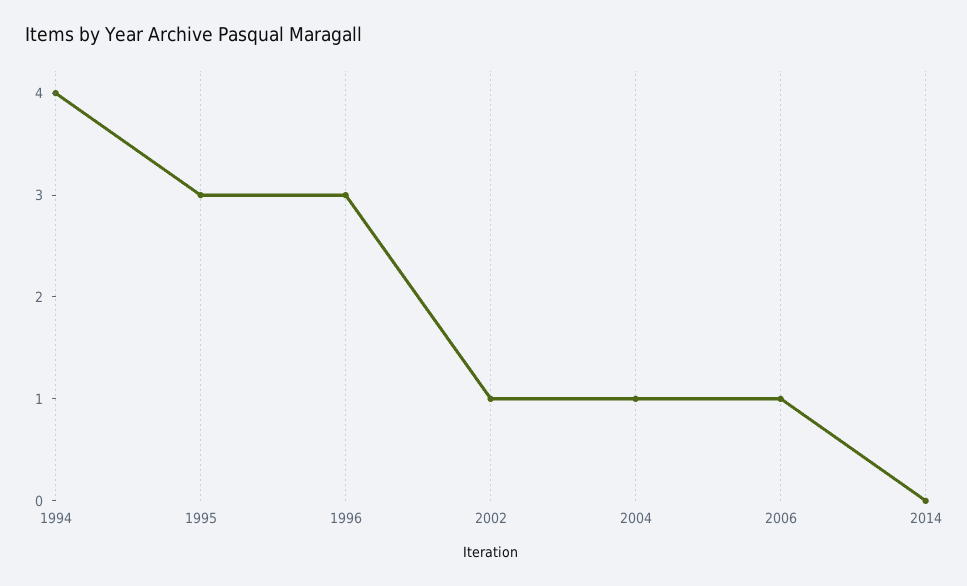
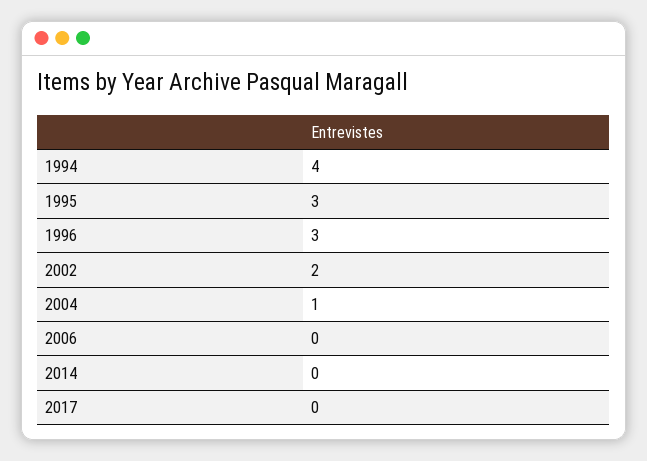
2002: 1 -> 2
2006: 1 -> 0
2017: none -> 0

